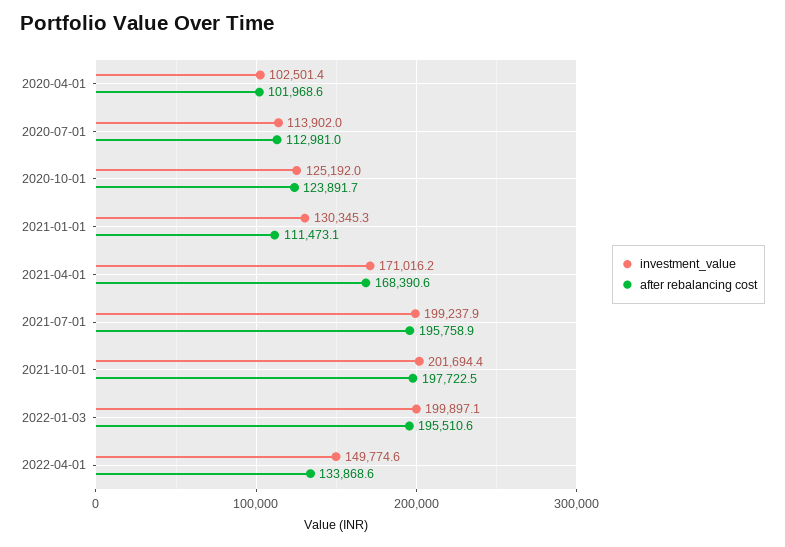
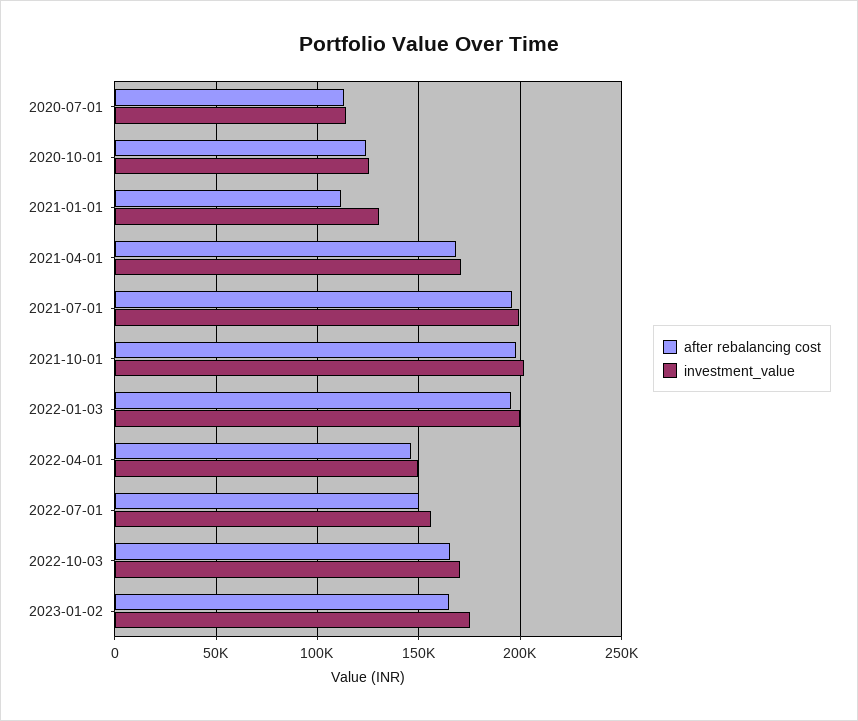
investment_value, 2020-04-01: 102501.4 -> none
after rebalancing cost, 2020-04-01: 101968.6 -> none
after rebalancing cost, 2022-04-01: 133868.6 -> 145000
after rebalancing cost, 2022-07-01: none -> 150000
investment_value, 2022-07-01: none -> 155000
after rebalancing cost, 2022-10-03: none -> 165000
investment_value, 2022-10-03: none -> 170000
after rebalancing cost, 2023-01-02: none -> 165000
investment_value, 2023-01-02: none -> 175000

